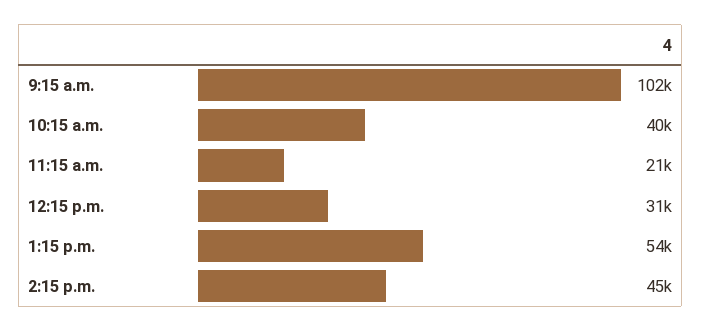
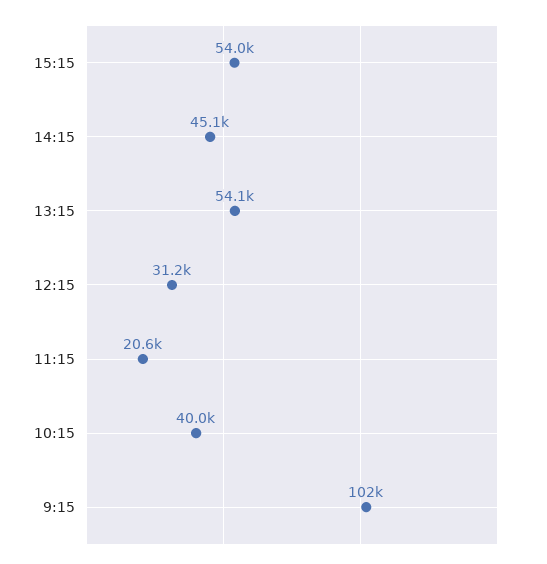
15:15: none -> 54000

